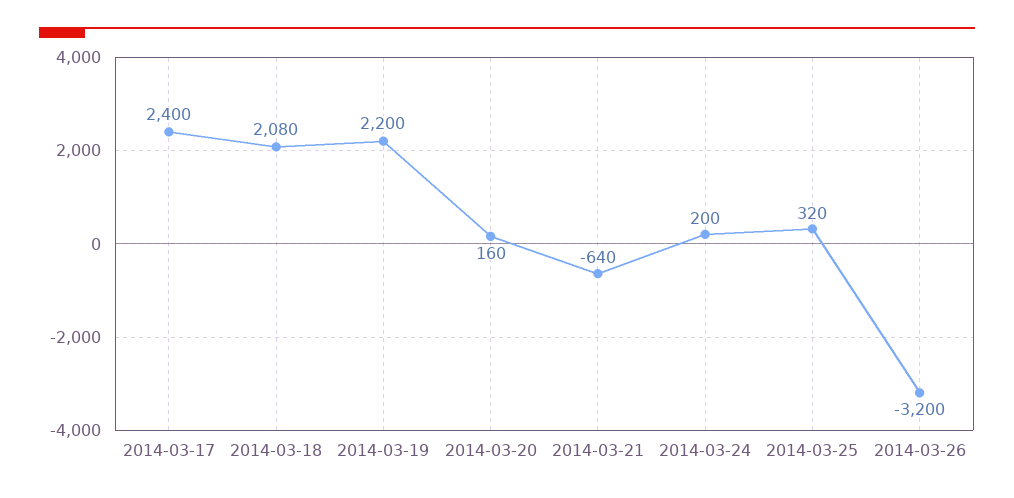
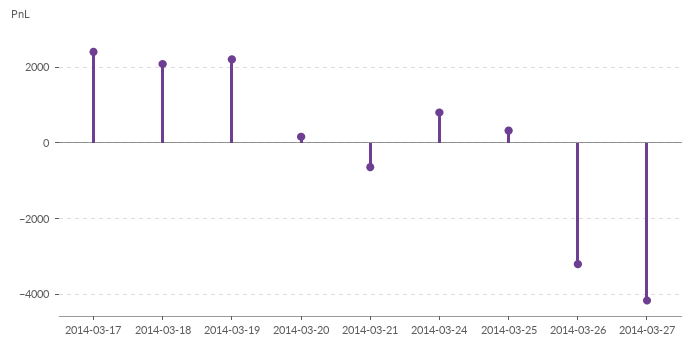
2014-03-24: 200 -> 800
2014-03-27: none -> -4200

